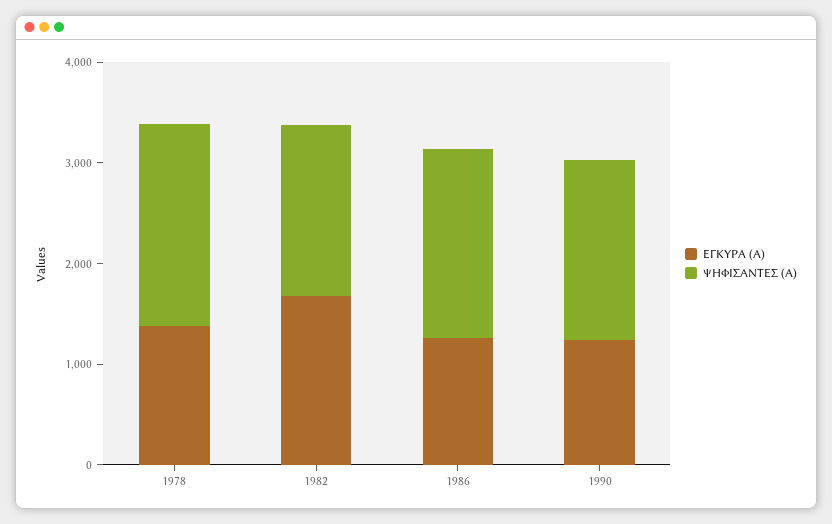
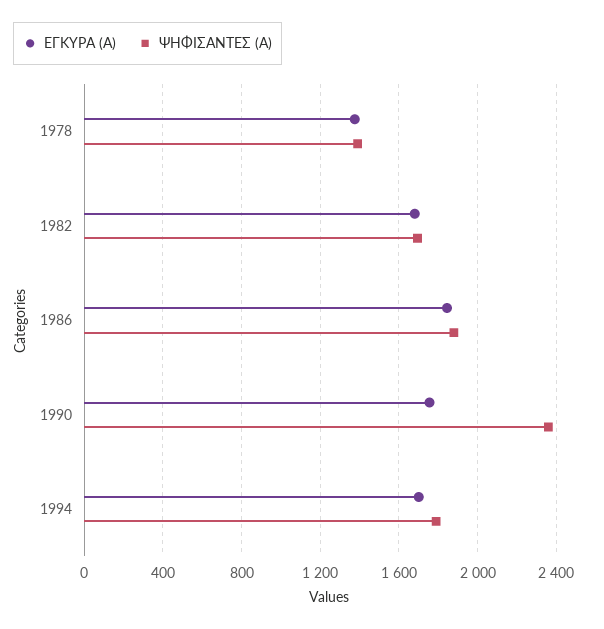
ΨΗΦΙΣΑΝΤΕΣ (Α), 1978: 2000 -> 1400
ΕΓΚΥΡΑ (Α), 1986: 1200 -> 1850
ΕΓΚΥΡΑ (Α), 1990: 1200 -> 1750
ΨΗΦΙΣΑΝΤΕΣ (Α), 1990: 1800 -> 2350
ΕΓΚΥΡΑ (Α), 1994: none -> 1700
ΨΗΦΙΣΑΝΤΕΣ (Α), 1994: none -> 1800

